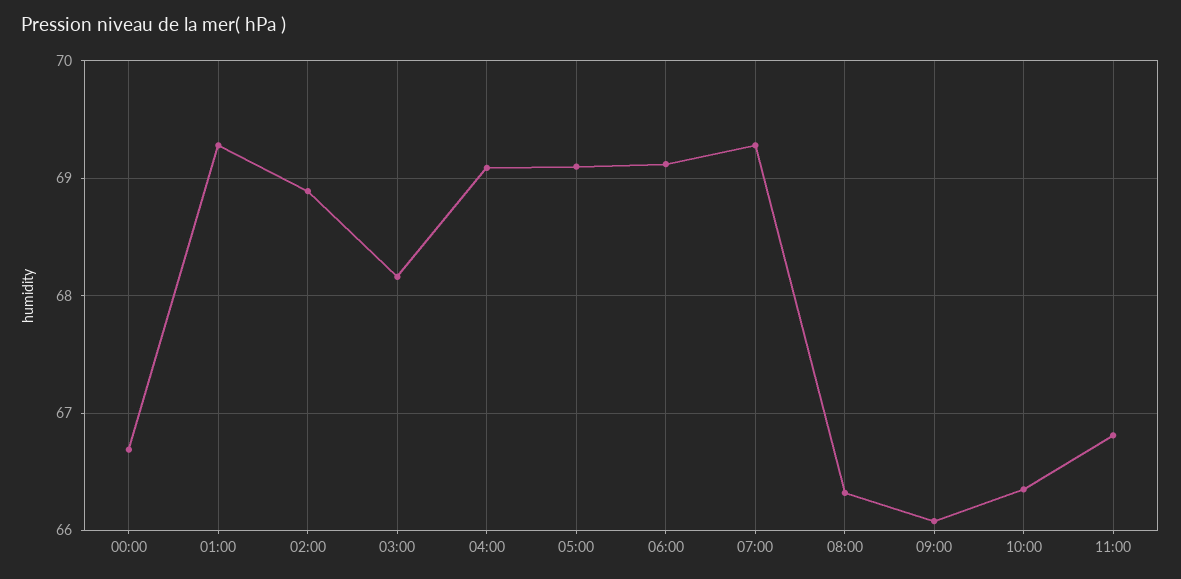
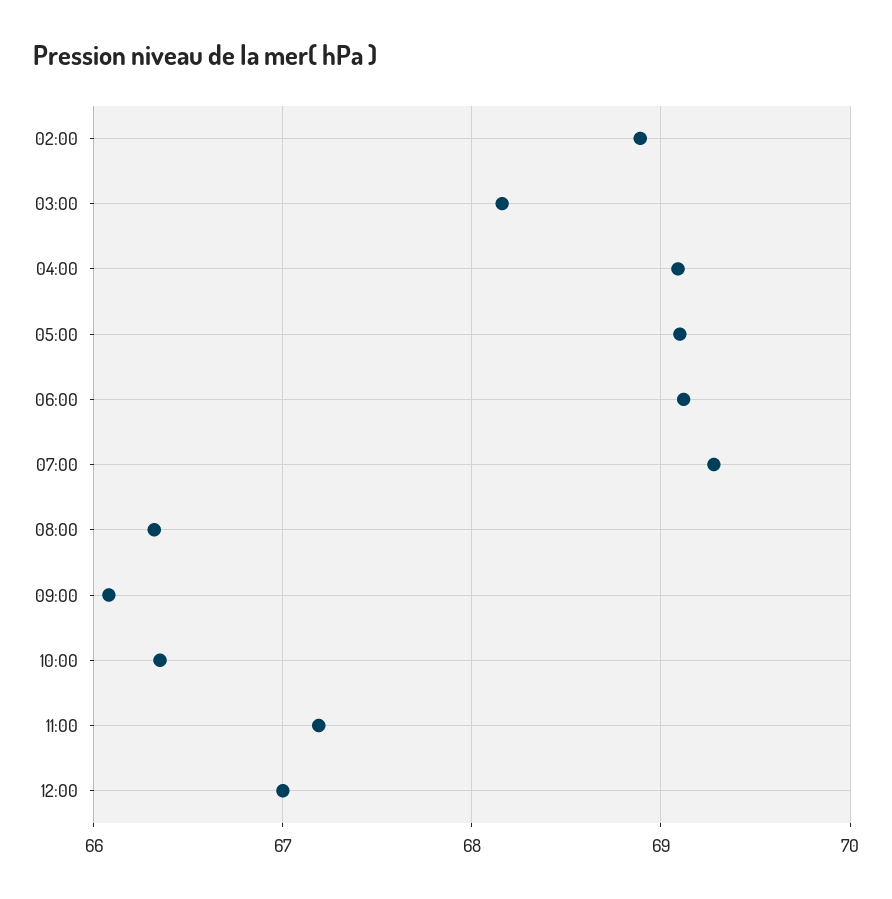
00:00: 66.7 -> none
01:00: 69.3 -> none
11:00: 66.8 -> 67.2
12:00: none -> 67

